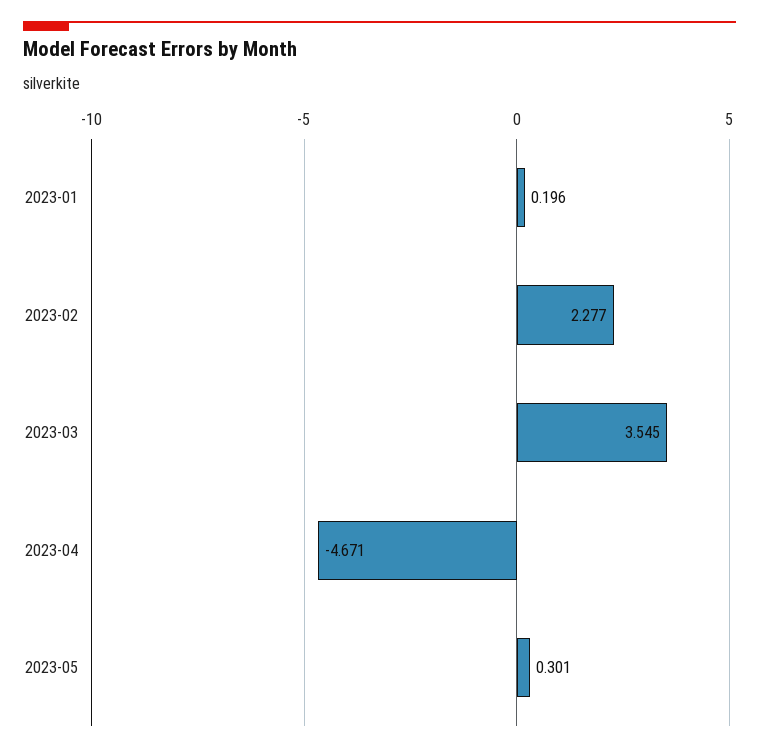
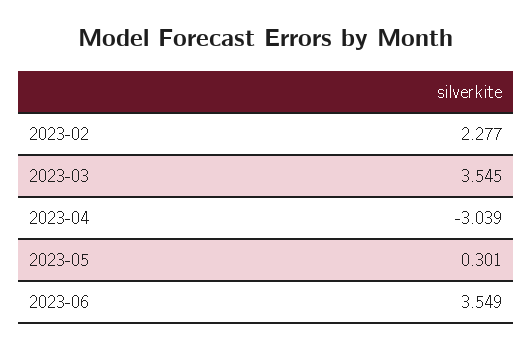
2023-01: 0.196 -> none
2023-04: -4.671 -> -3.039
2023-06: none -> 3.549

